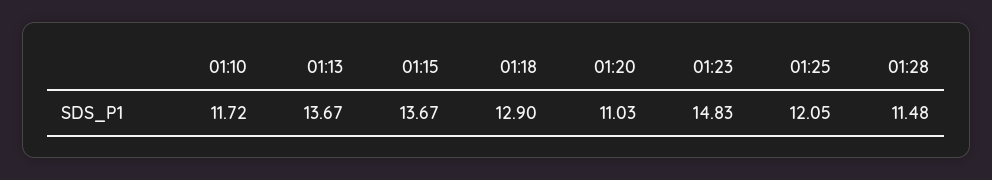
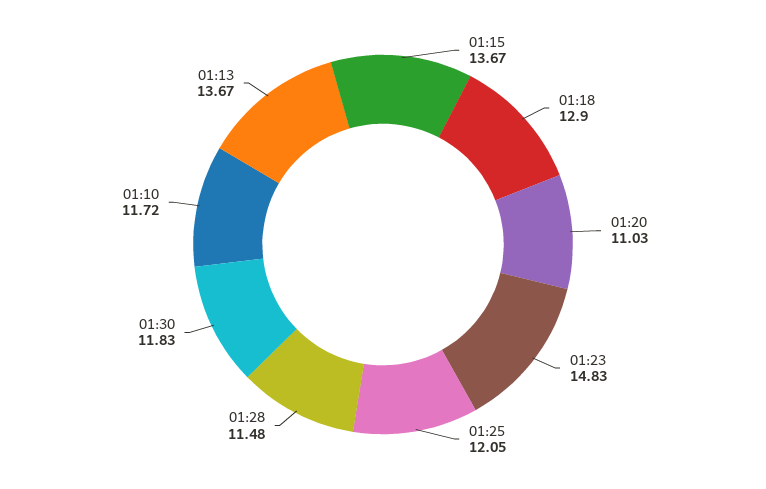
01:30: none -> 11.83

